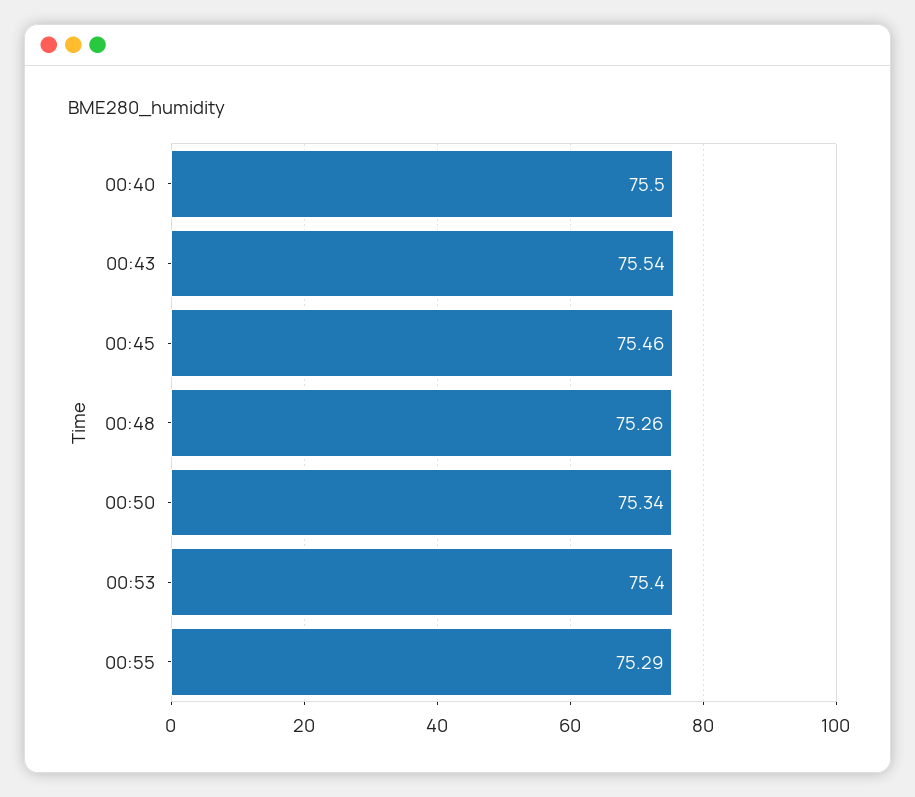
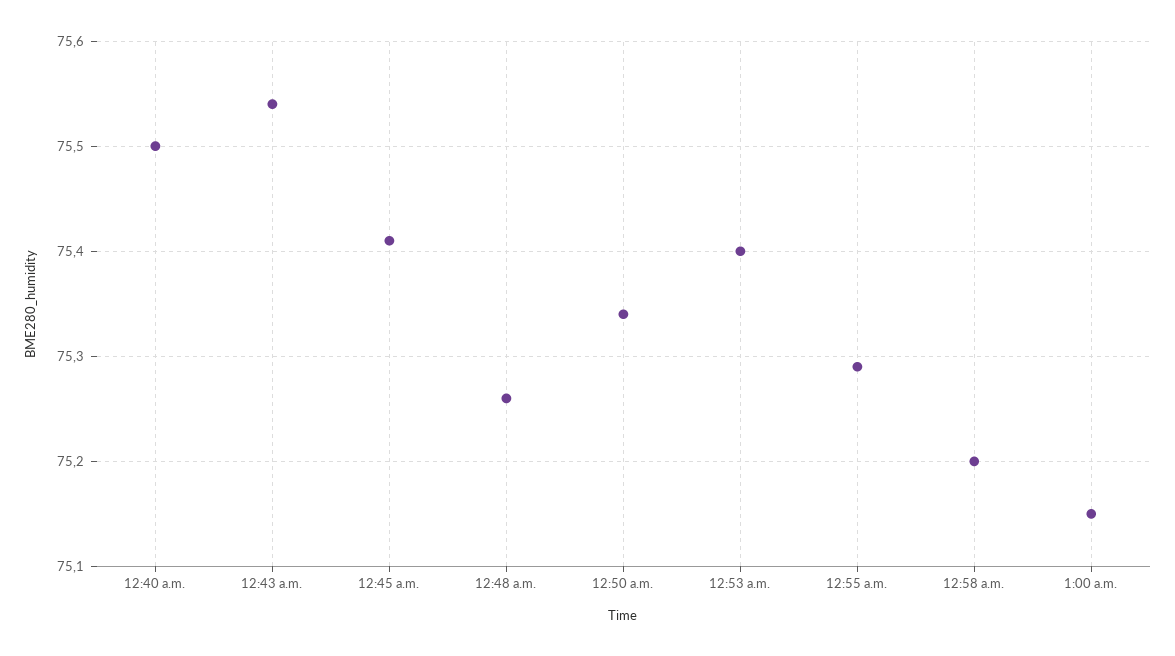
00:45: 75.46 -> 75.41
12:58 a.m.: none -> 75.2
1:00 a.m.: none -> 75.15

